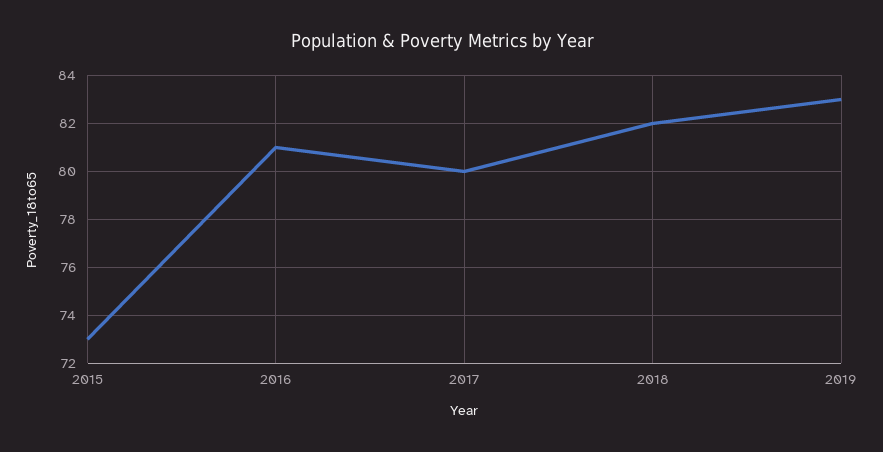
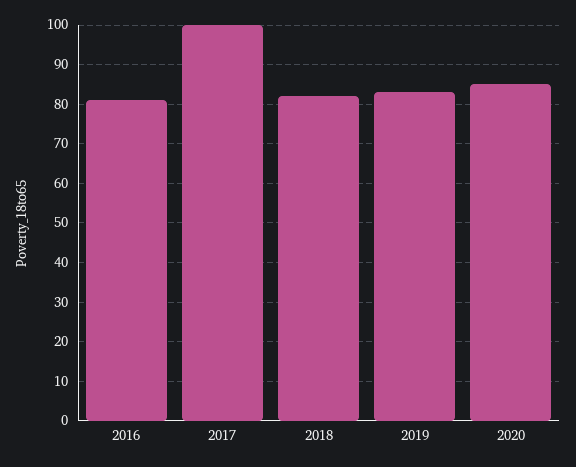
2015: 73 -> none
2017: 80 -> 100
2020: none -> 85

